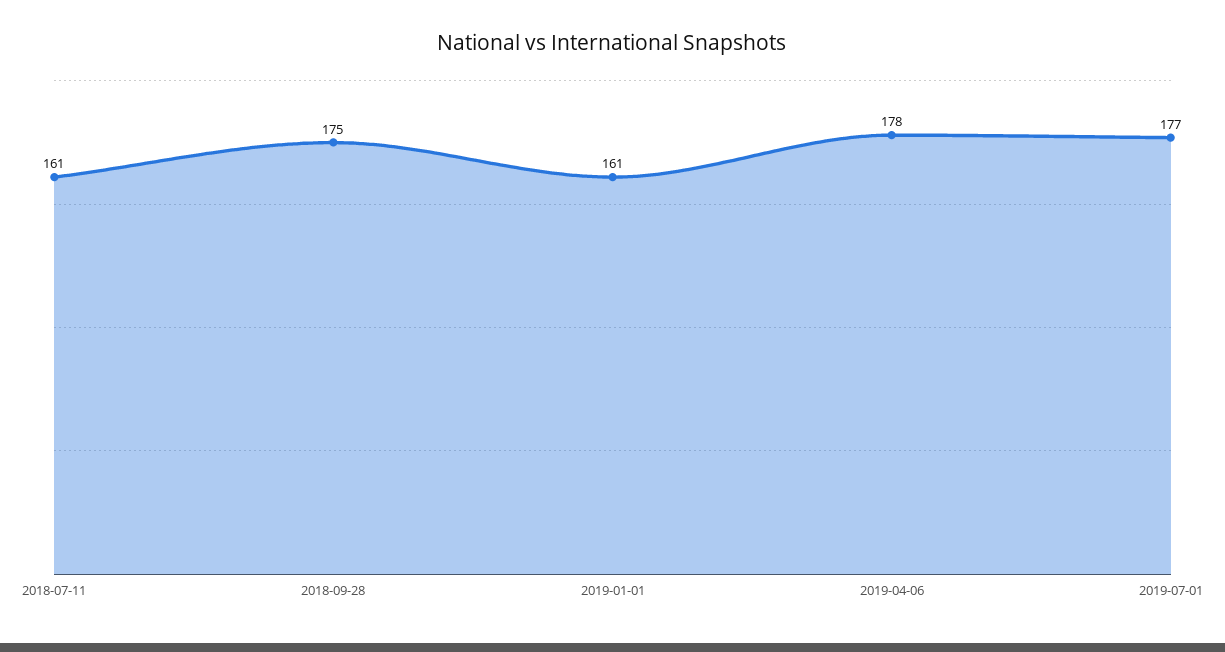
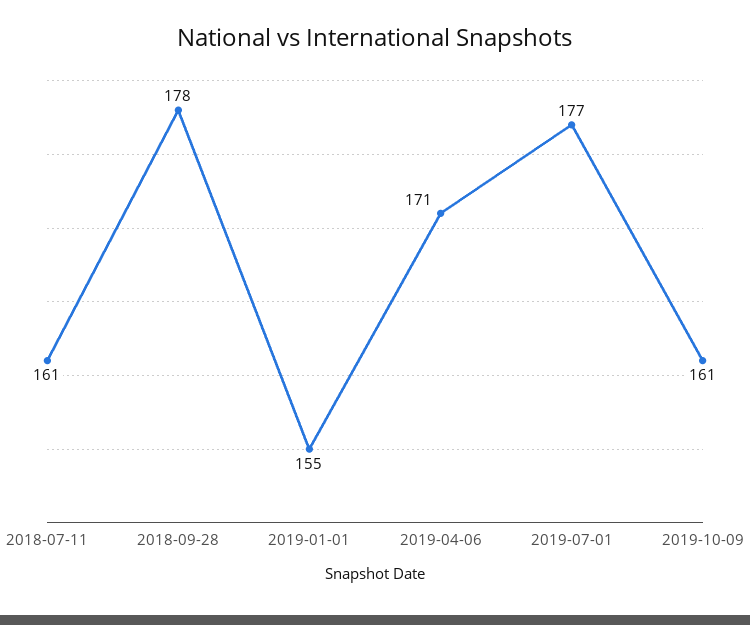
2018-09-28: 175 -> 178
2019-01-01: 161 -> 155
2019-04-06: 178 -> 171
2019-10-09: none -> 161

